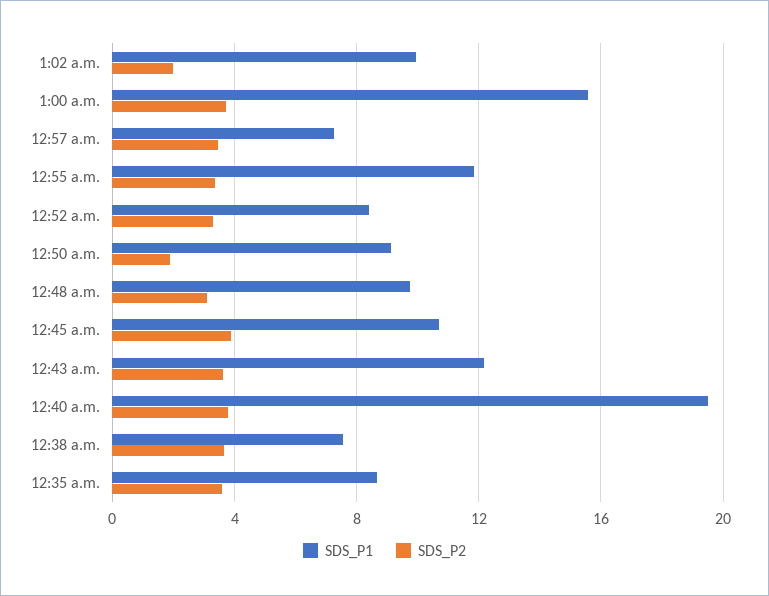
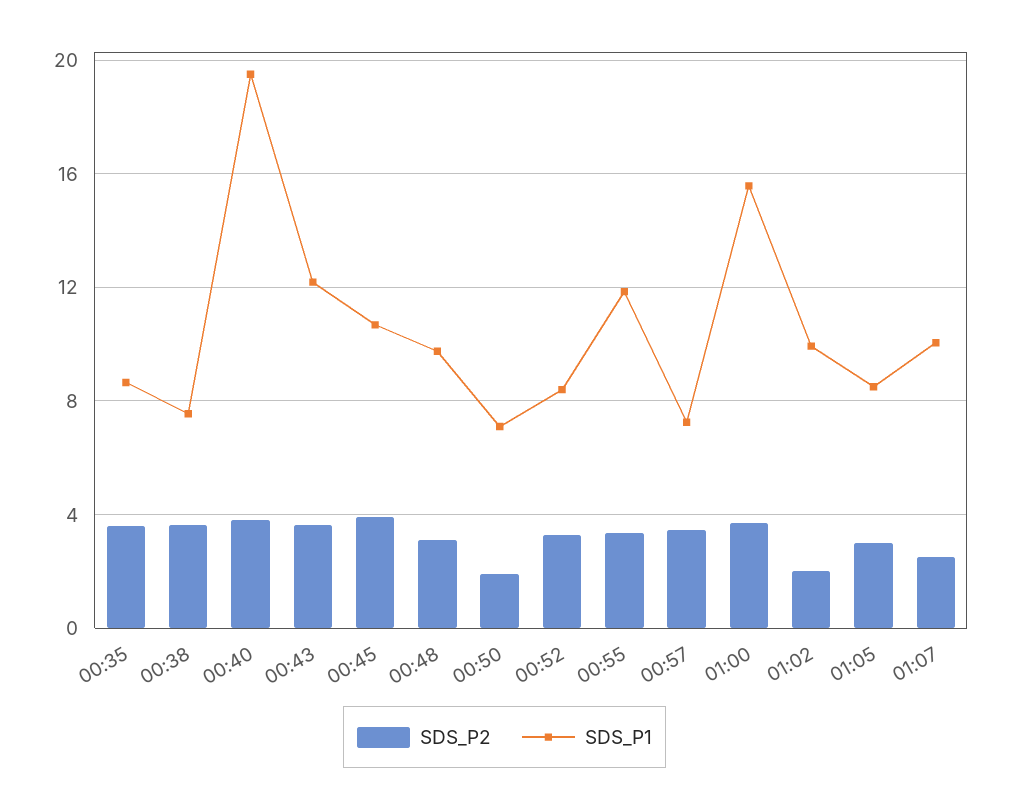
SDS_P1, 12:50 a.m.: 9 -> 7
SDS_P2, 01:05: none -> 3
SDS_P1, 01:05: none -> 8.5
SDS_P2, 01:07: none -> 2.5
SDS_P1, 01:07: none -> 10

